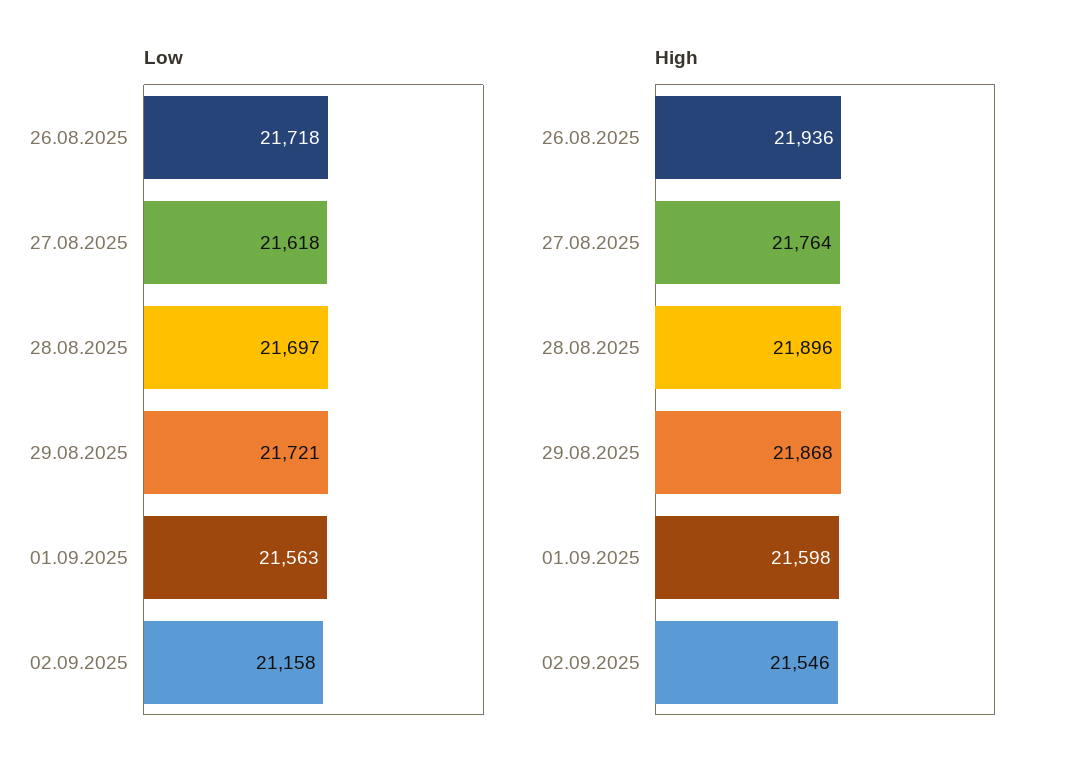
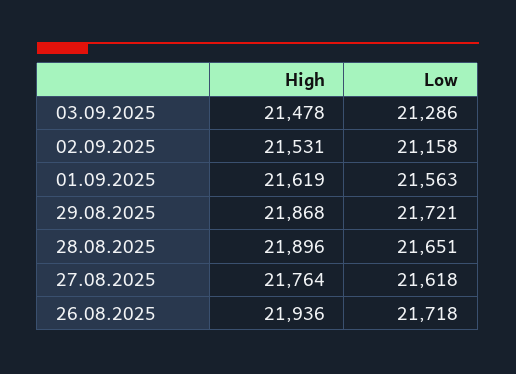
Low, 28.08.2025: 21697 -> 21651
High, 01.09.2025: 21598 -> 21619
High, 02.09.2025: 21546 -> 21531
High, 03.09.2025: none -> 21478
Low, 03.09.2025: none -> 21286

